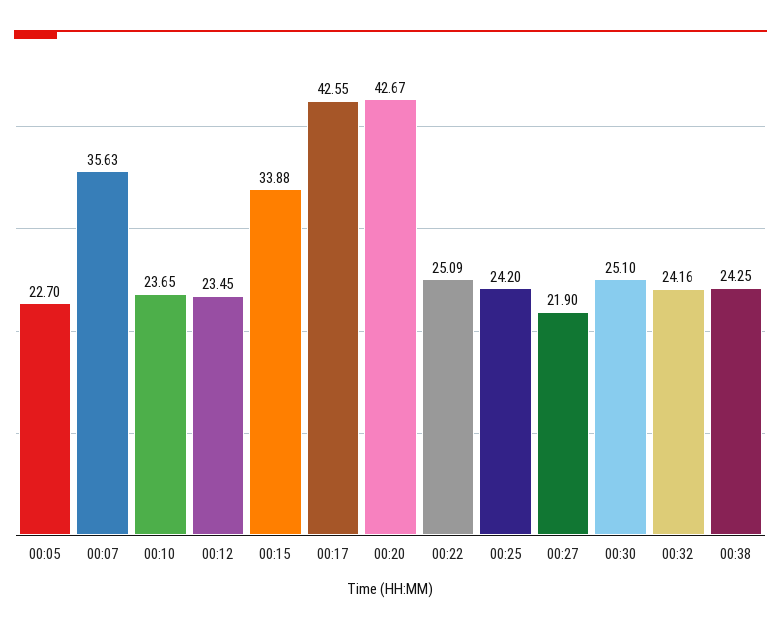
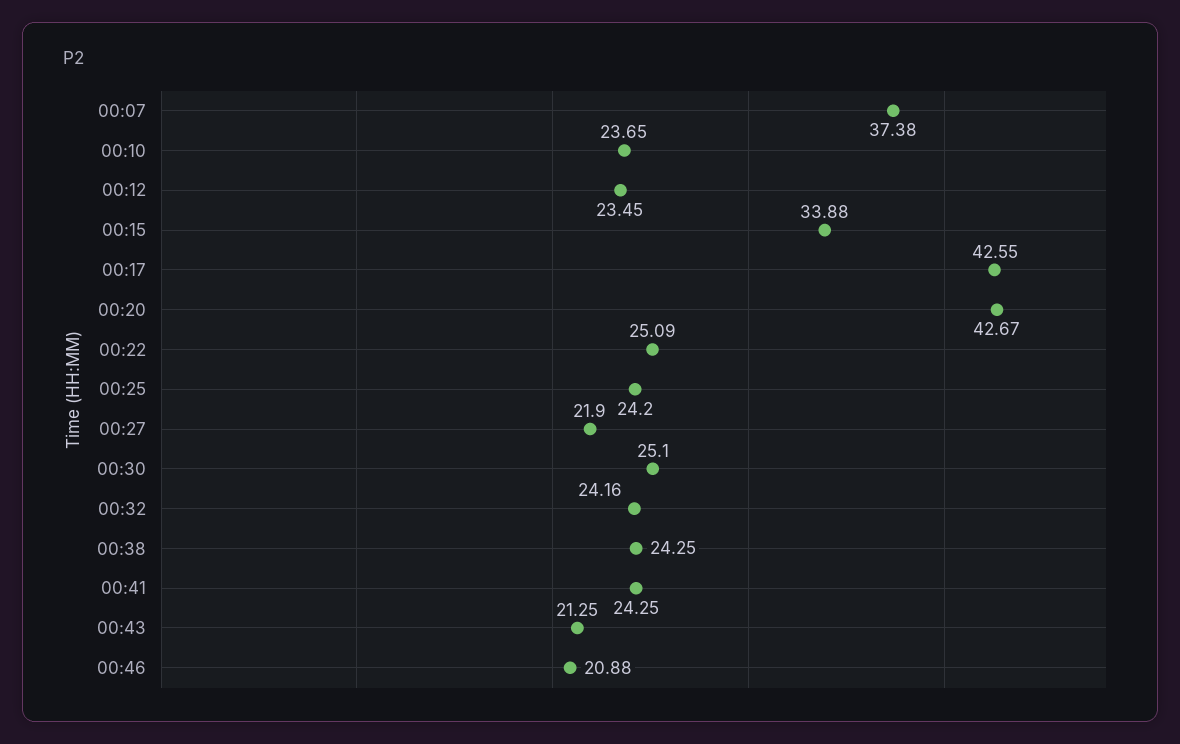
00:05: 22.7 -> none
00:07: 35.63 -> 37.38
00:41: none -> 24.25
00:43: none -> 21.25
00:46: none -> 20.88

